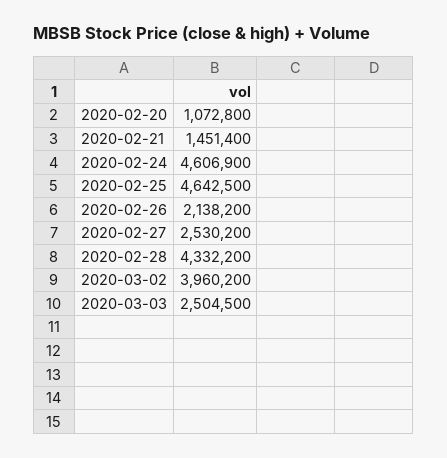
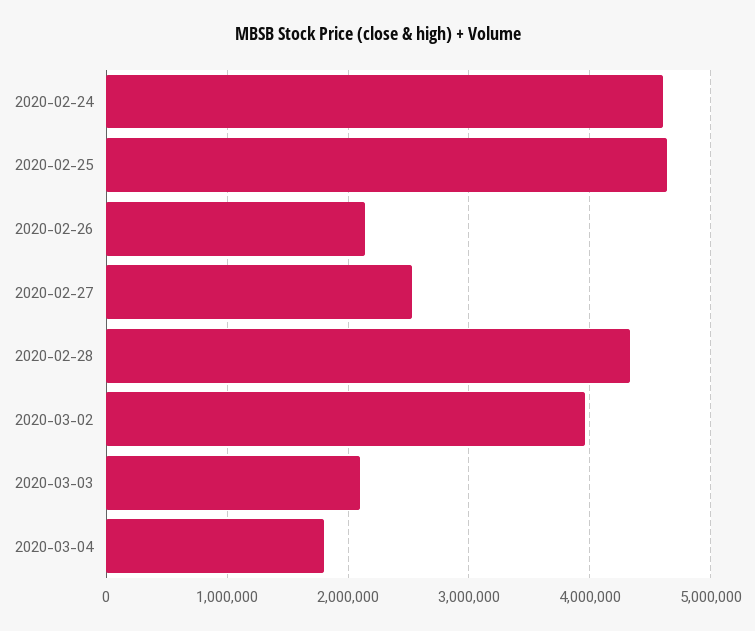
2020-02-20: 1072800 -> none
2020-02-21: 1451400 -> none
2020-03-03: 2504500 -> 2100000
2020-03-04: none -> 1800000

